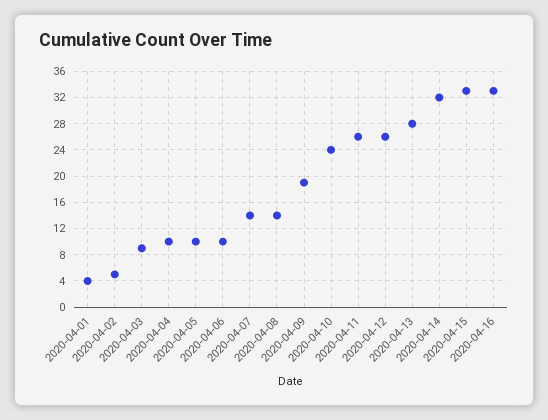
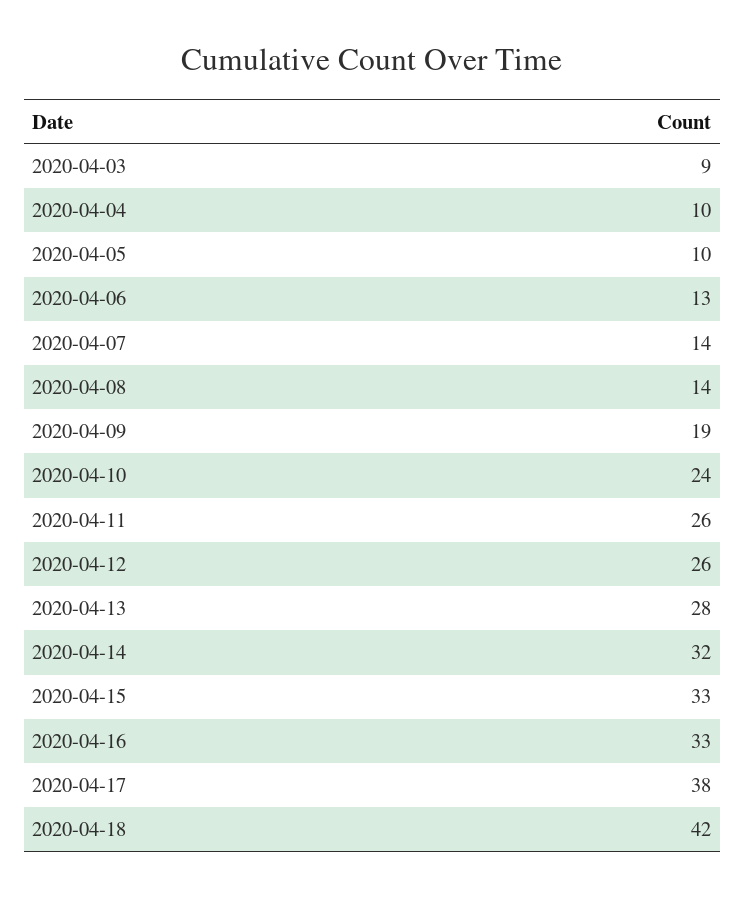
2020-04-01: 4 -> none
2020-04-02: 5 -> none
2020-04-06: 10 -> 13
2020-04-17: none -> 38
2020-04-18: none -> 42

